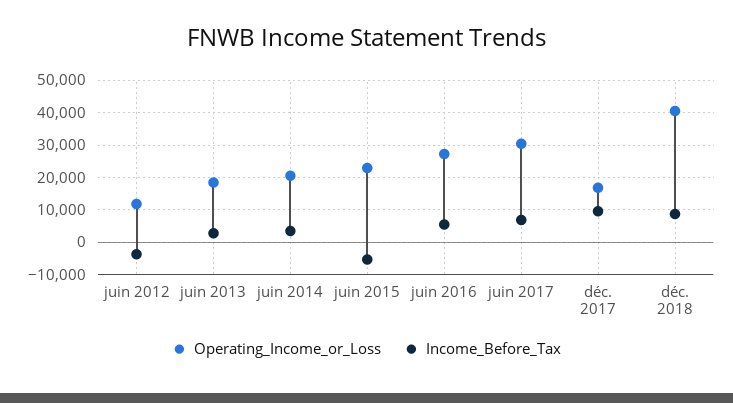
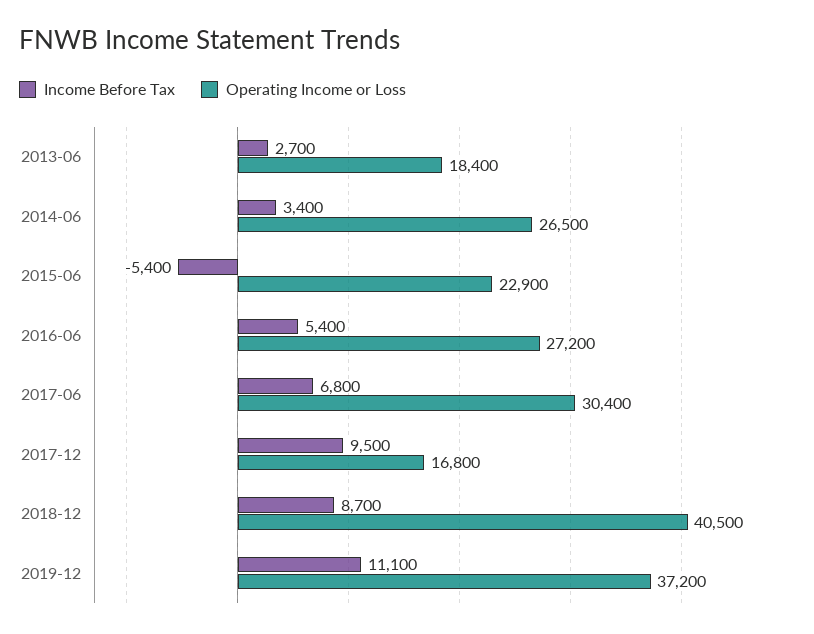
Operating_Income_or_Loss, juin 2012: 12000 -> none
Income_Before_Tax, juin 2012: -4000 -> none
Operating_Income_or_Loss, juin 2014: 20000 -> 26500
Income_Before_Tax, 2019-12: none -> 11100
Operating_Income_or_Loss, 2019-12: none -> 37200

